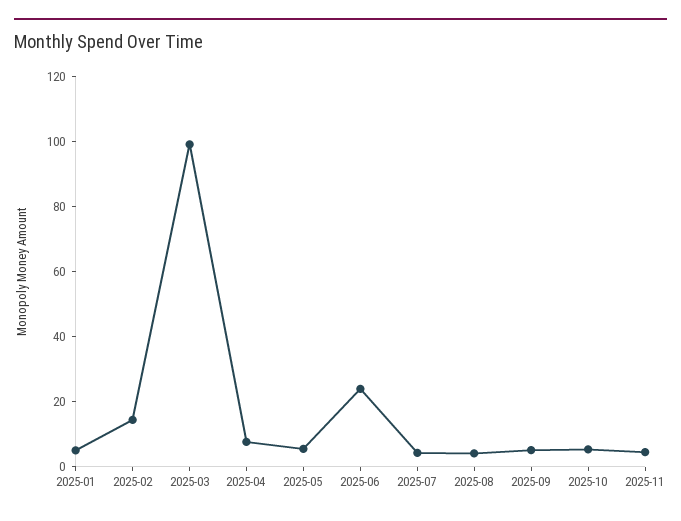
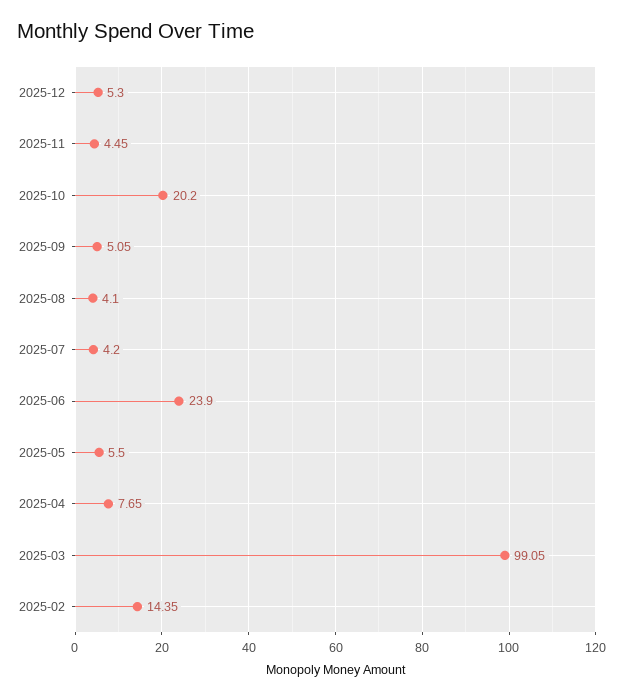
2025-01: 5 -> none
2025-10: 5 -> 20.2
2025-12: none -> 5.3

